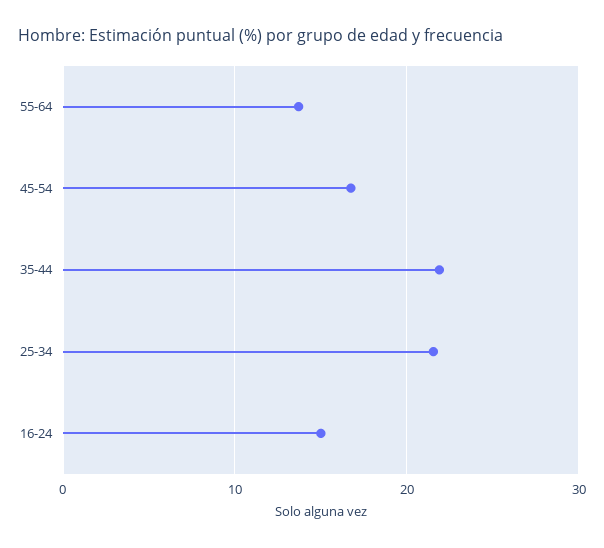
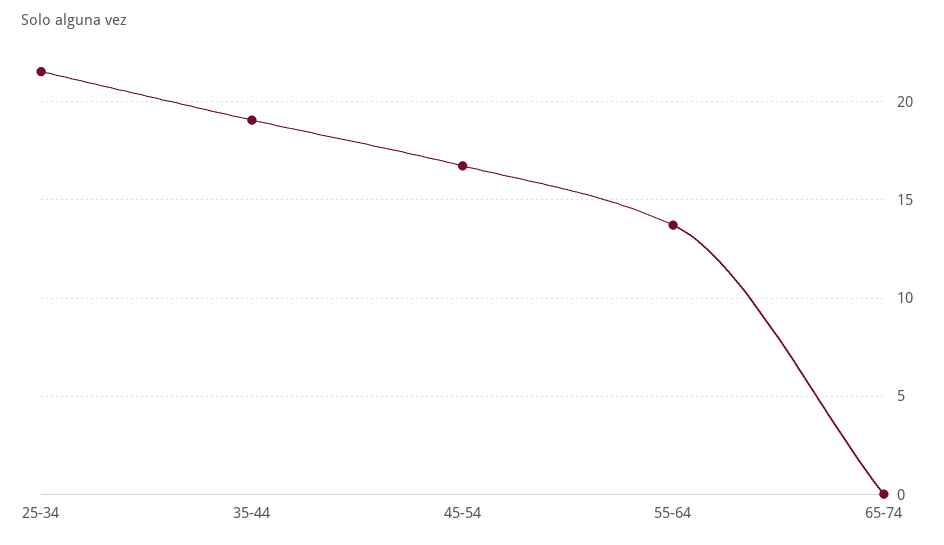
35-44: 22 -> 19
16-24: 15 -> none
65-74: none -> 0

